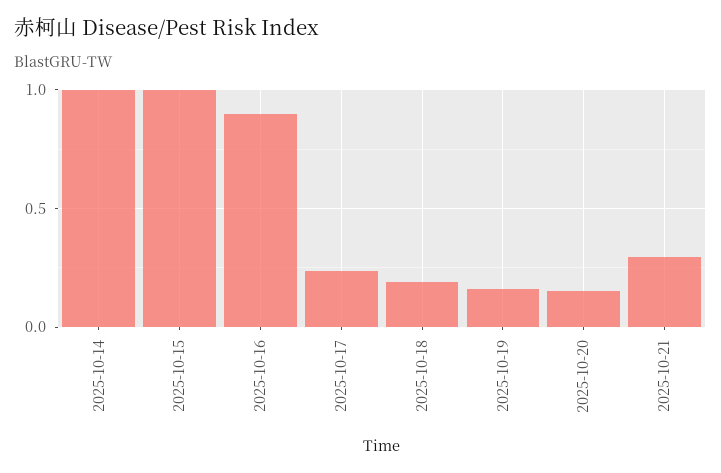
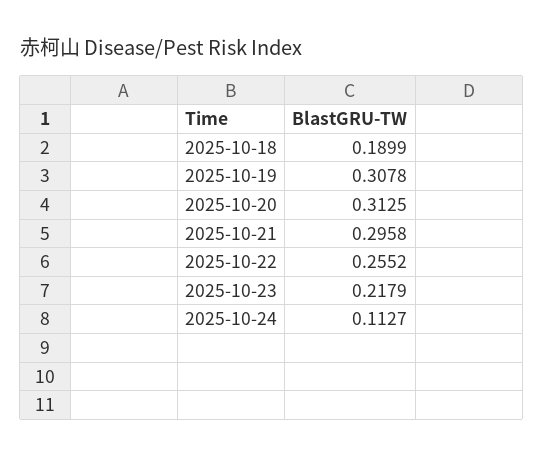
2025-10-14: 1 -> none
2025-10-15: 1 -> none
2025-10-16: 0.9 -> none
2025-10-17: 0.25 -> none
2025-10-19: 0.15 -> 0.3078
2025-10-20: 0.15 -> 0.3125
2025-10-22: none -> 0.2552
2025-10-23: none -> 0.2179
2025-10-24: none -> 0.1127

